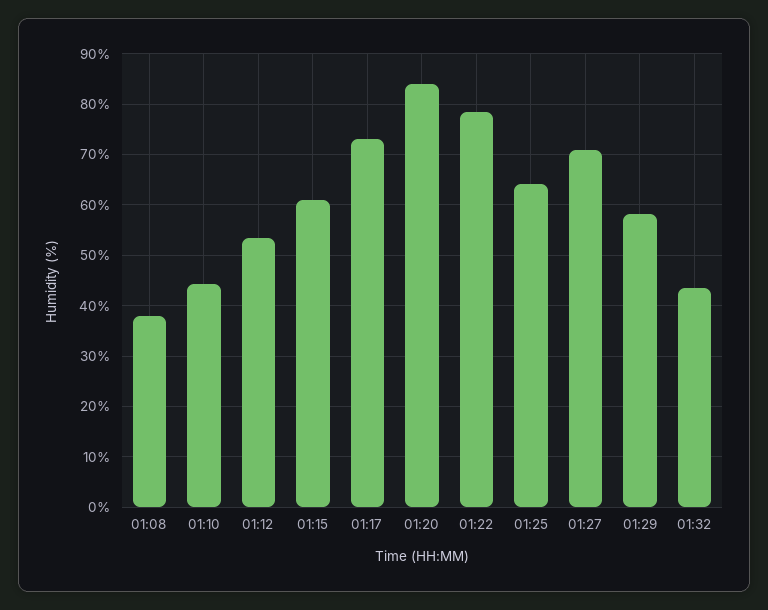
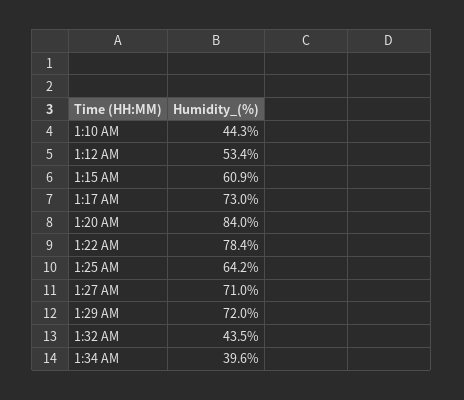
01:08: 38 -> none
01:29: 58 -> 72
1:34 AM: none -> 39.6

